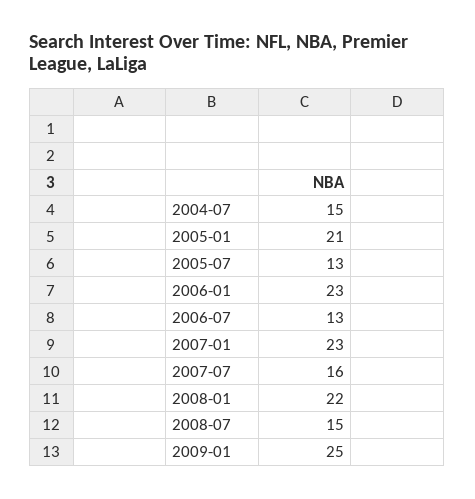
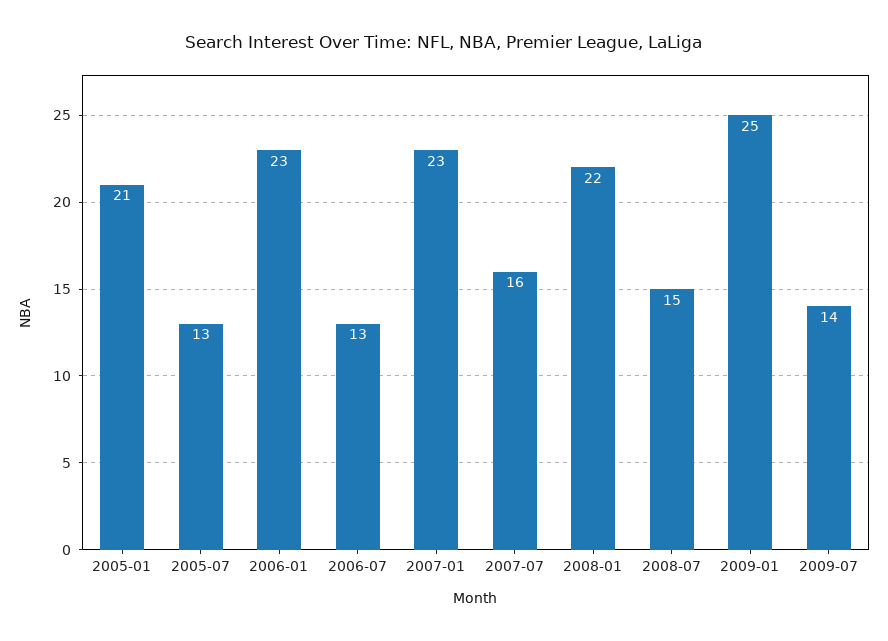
2004-07: 15 -> none
2009-07: none -> 14

